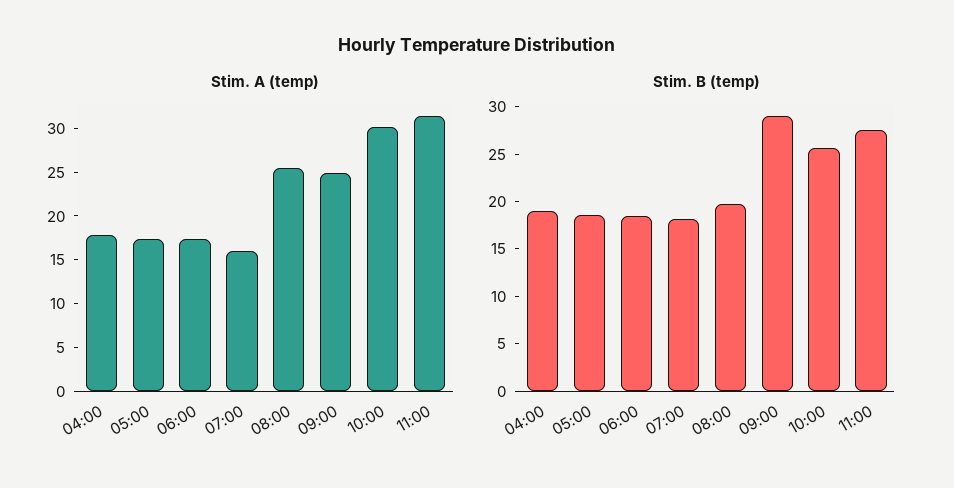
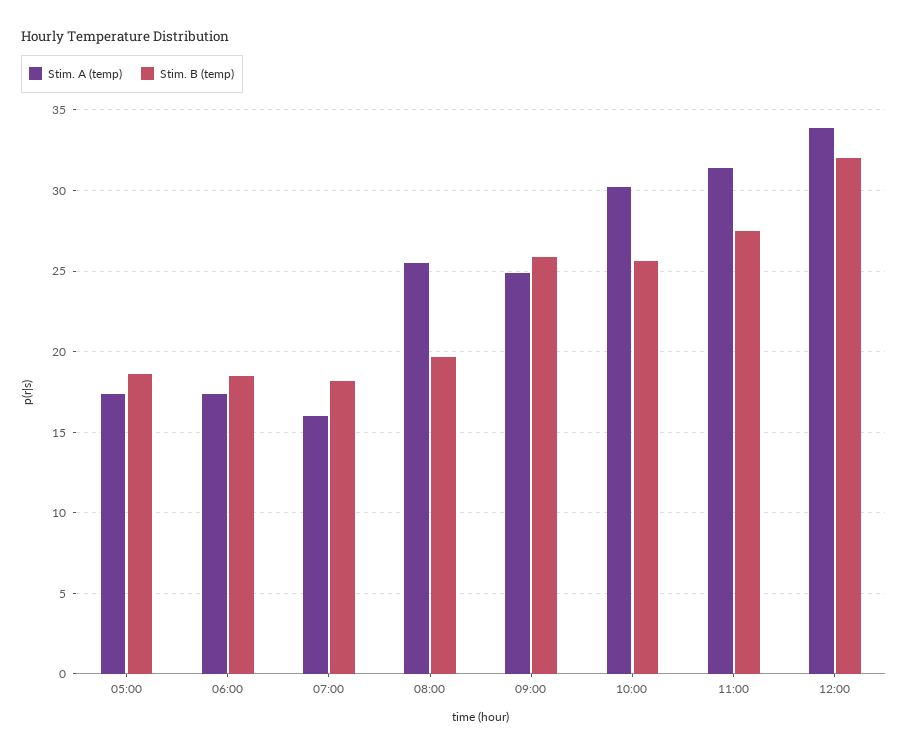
Stim. A (temp), 04:00: 18 -> none
Stim. B (temp), 04:00: 19 -> none
Stim. B (temp), 09:00: 29 -> 26
Stim. A (temp), 12:00: none -> 34
Stim. B (temp), 12:00: none -> 32

